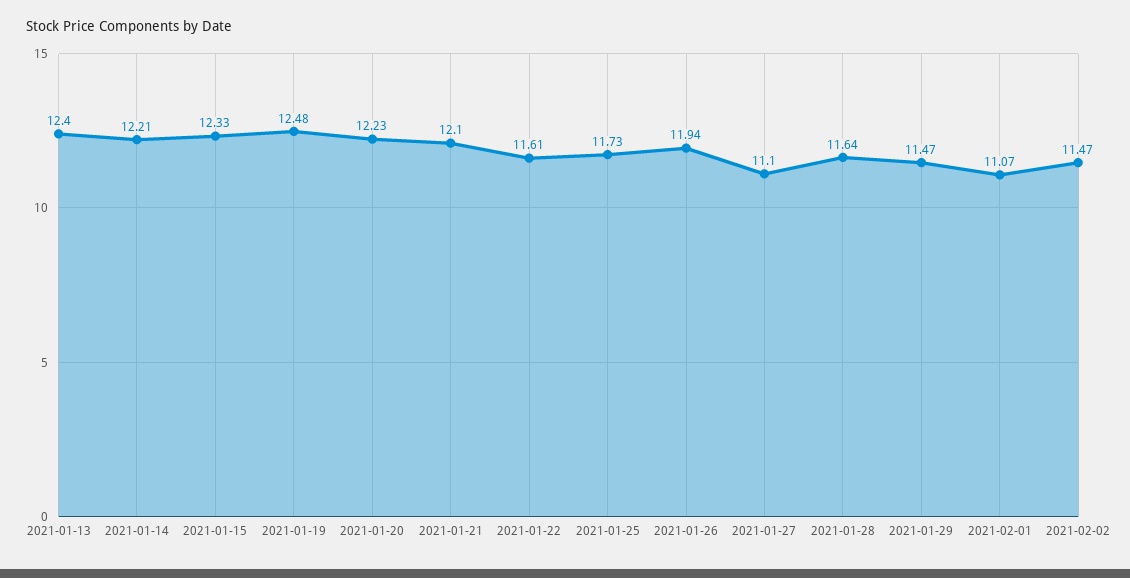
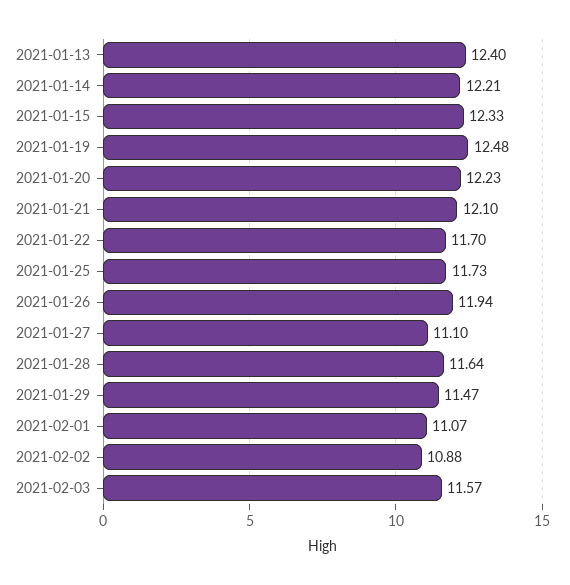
2021-01-22: 11.61 -> 11.7
2021-02-02: 11.47 -> 10.88
2021-02-03: none -> 11.57

